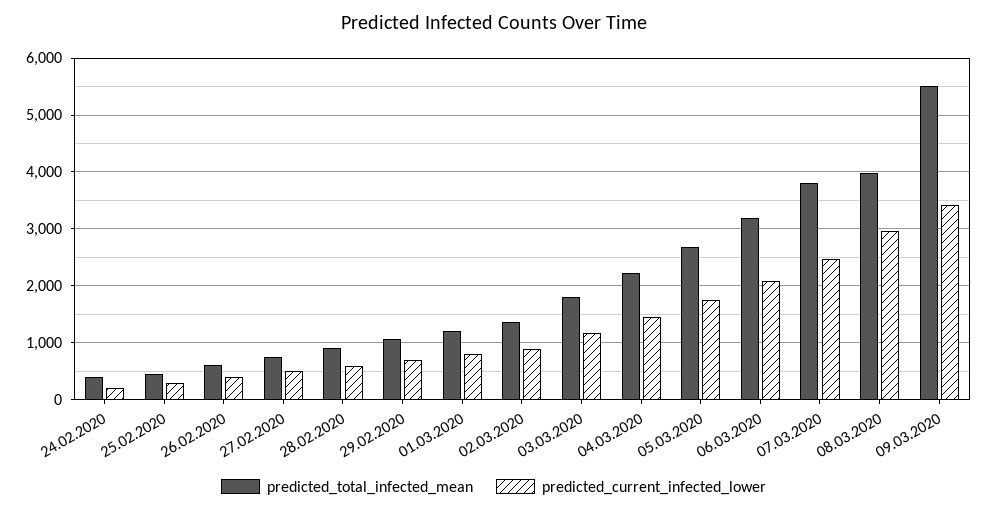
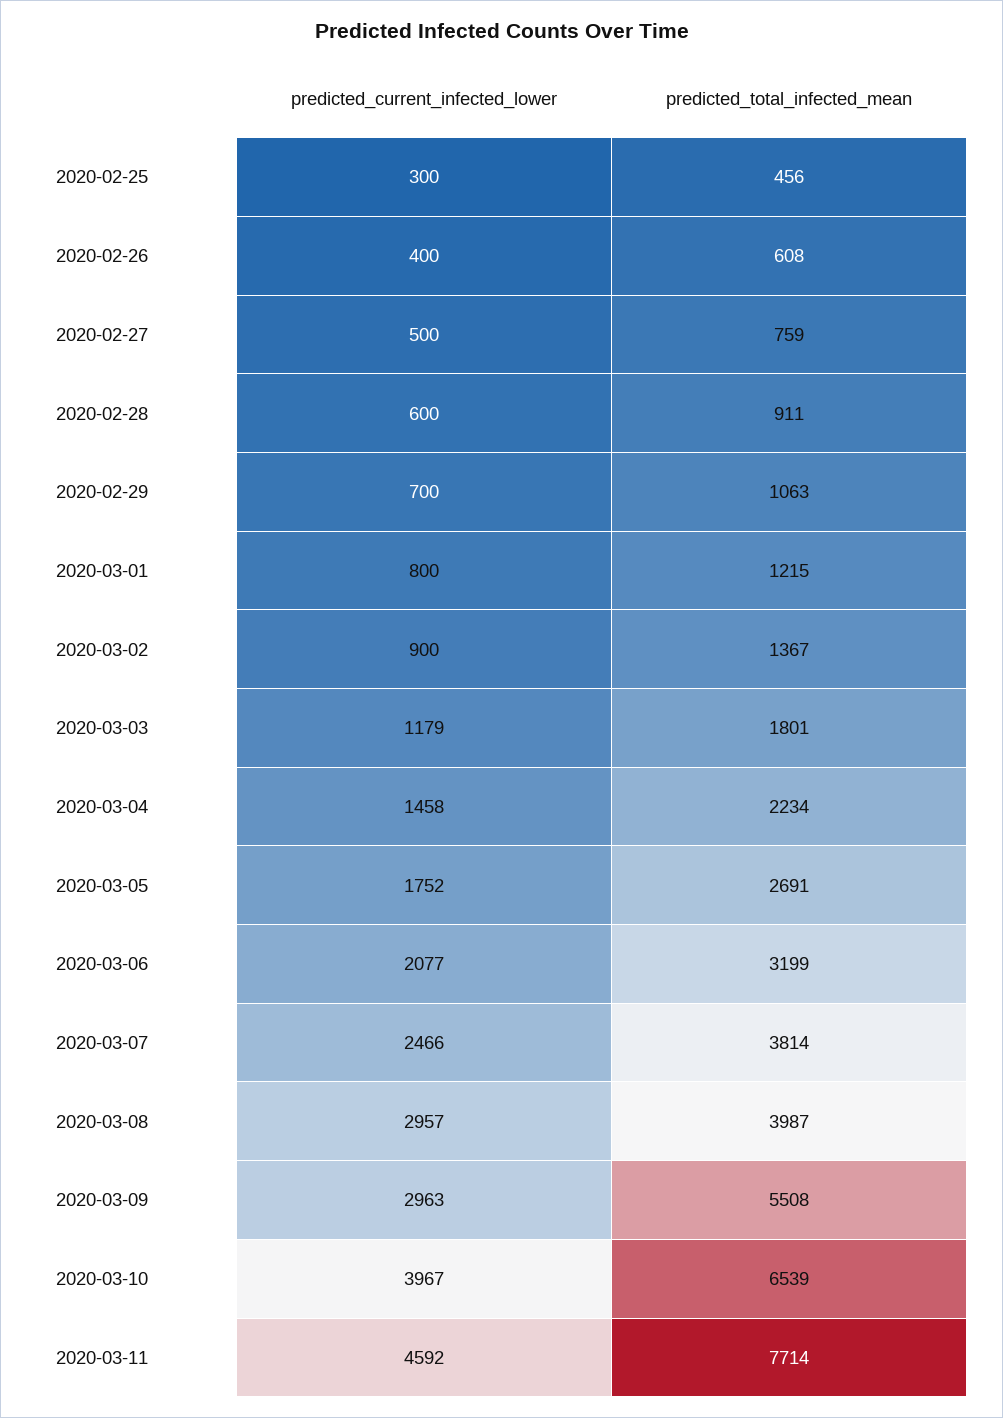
predicted_total_infected_mean, 24.02.2020: 400 -> none
predicted_current_infected_lower, 24.02.2020: 200 -> none
predicted_current_infected_lower, 09.03.2020: 3400 -> 2963
predicted_current_infected_lower, 2020-03-10: none -> 3967
predicted_total_infected_mean, 2020-03-10: none -> 6539
predicted_current_infected_lower, 2020-03-11: none -> 4592
predicted_total_infected_mean, 2020-03-11: none -> 7714

